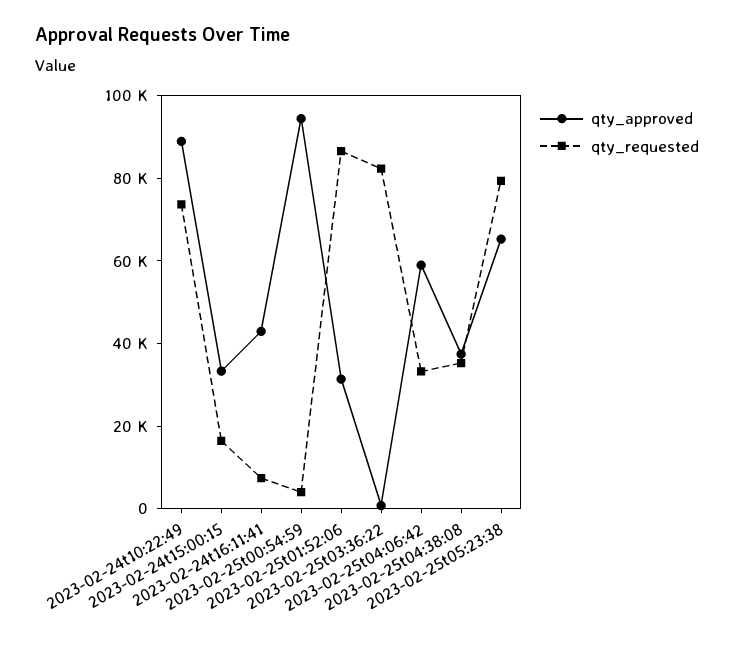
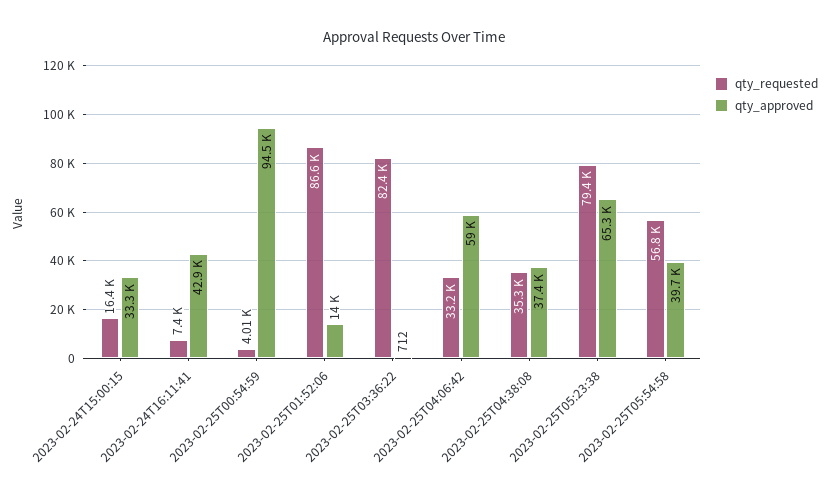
qty_approved, 2023-02-24t10:22:49: 90000 -> none
qty_requested, 2023-02-24t10:22:49: 75000 -> none
qty_approved, 2023-02-25t01:52:06: 30000 -> 14000
qty_requested, 2023-02-25T05:54:58: none -> 56800
qty_approved, 2023-02-25T05:54:58: none -> 39700

